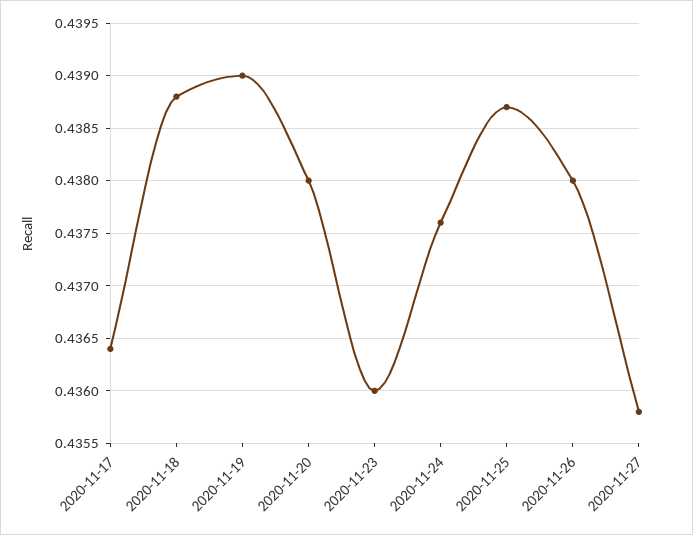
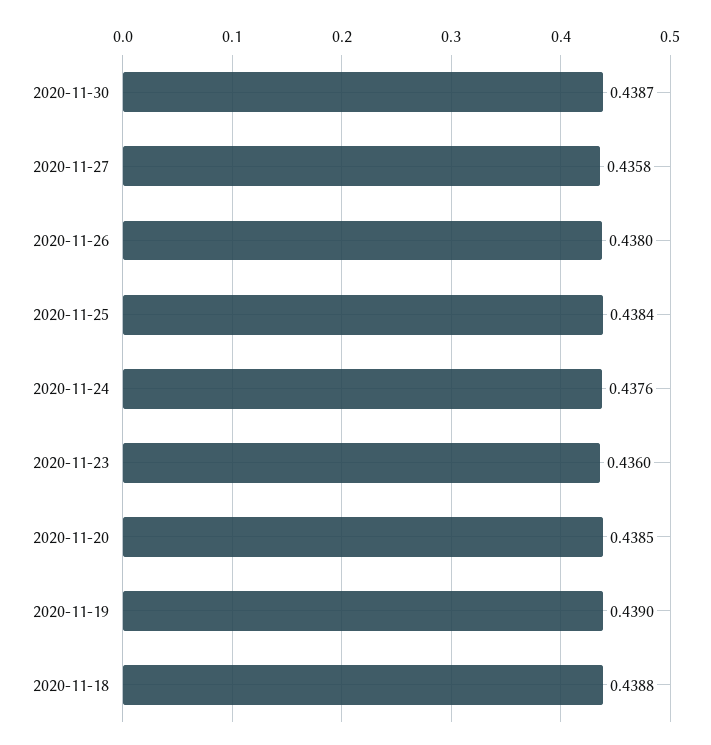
2020-11-17: 0.4364 -> none
2020-11-20: 0.438 -> 0.4385
2020-11-25: 0.4387 -> 0.4384
2020-11-30: none -> 0.4387

